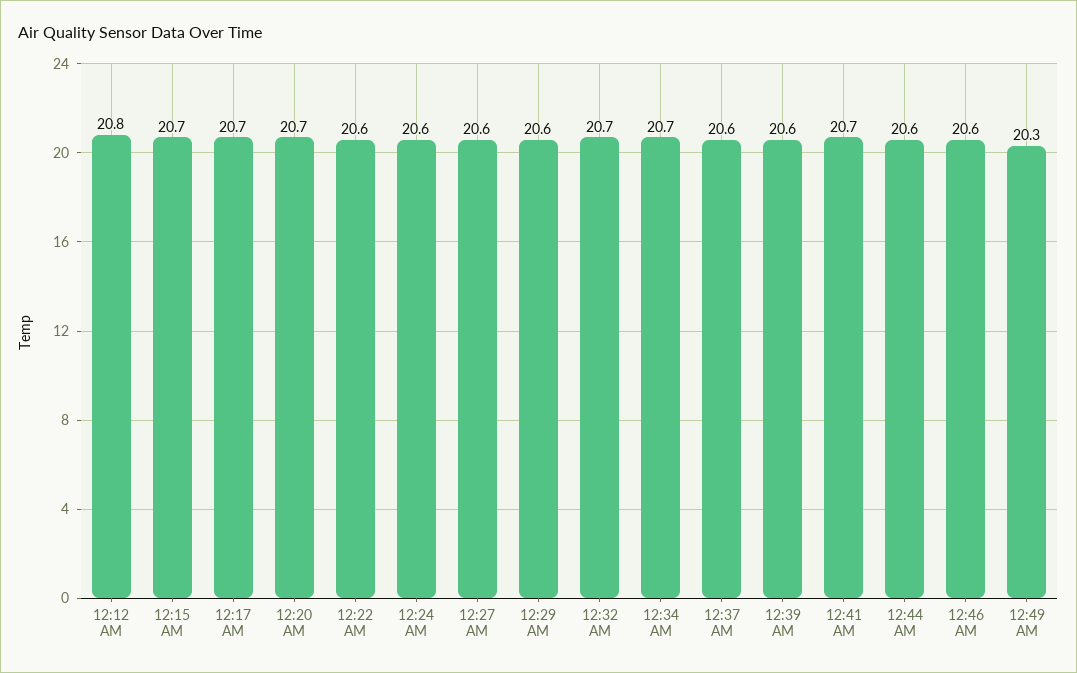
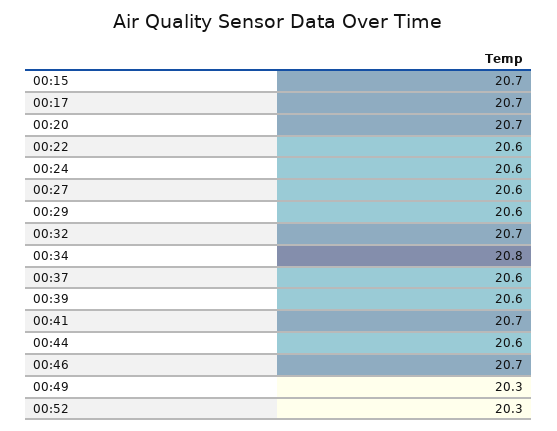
12:12 AM: 20.8 -> none
12:34 AM: 20.7 -> 20.8
12:46 AM: 20.6 -> 20.7
00:52: none -> 20.3

